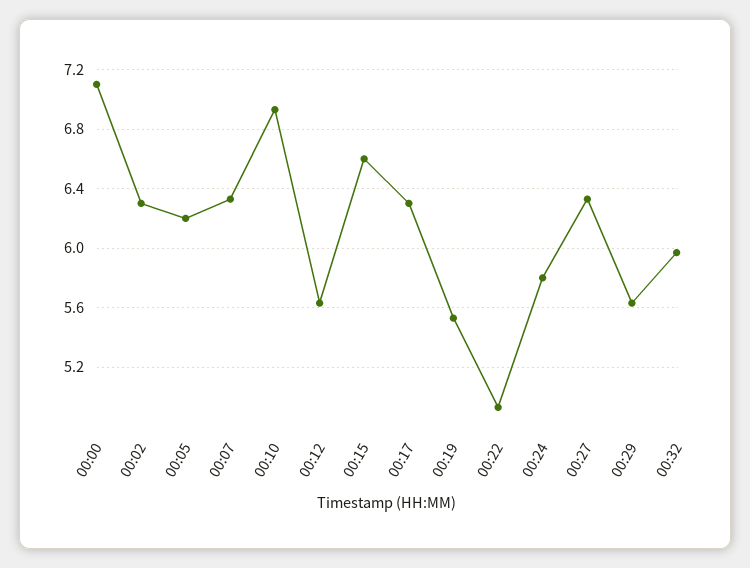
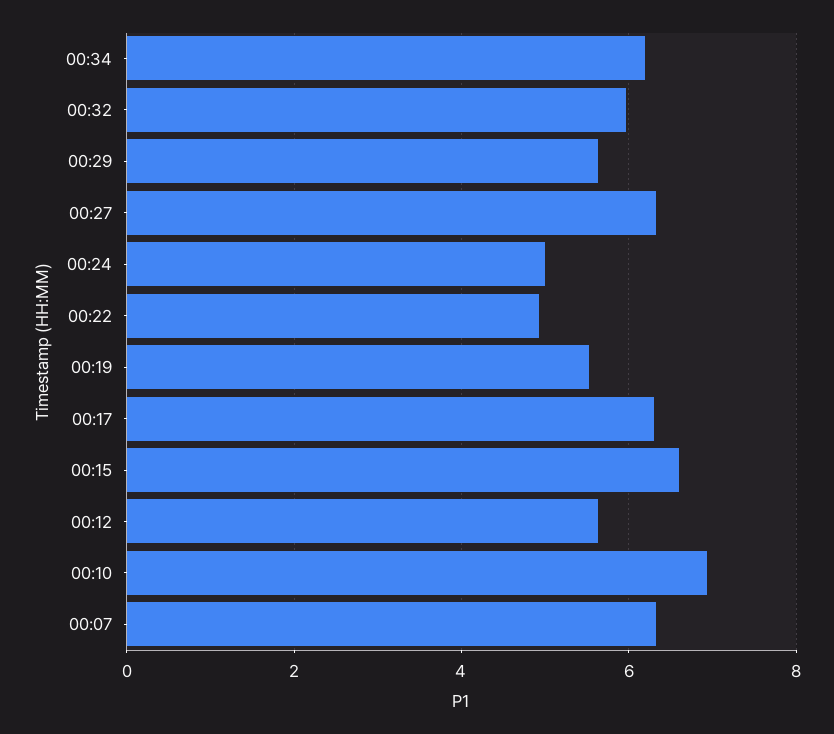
00:00: 7.1 -> none
00:02: 6.3 -> none
00:05: 6.2 -> none
00:24: 5.8 -> 5
00:34: none -> 6.2

